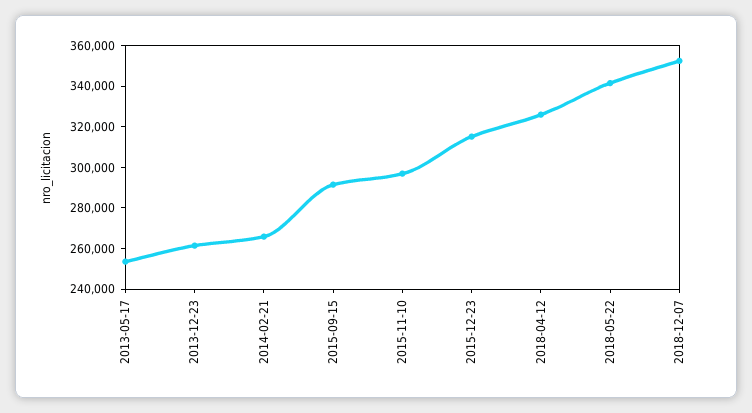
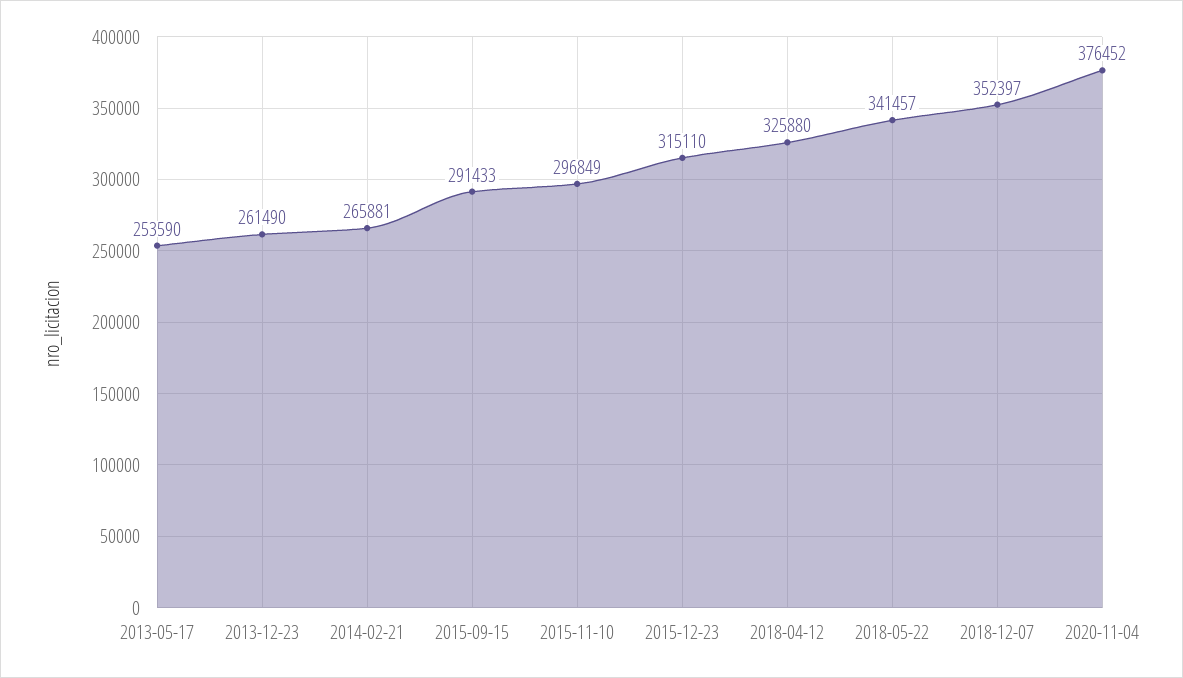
2020-11-04: none -> 376452

